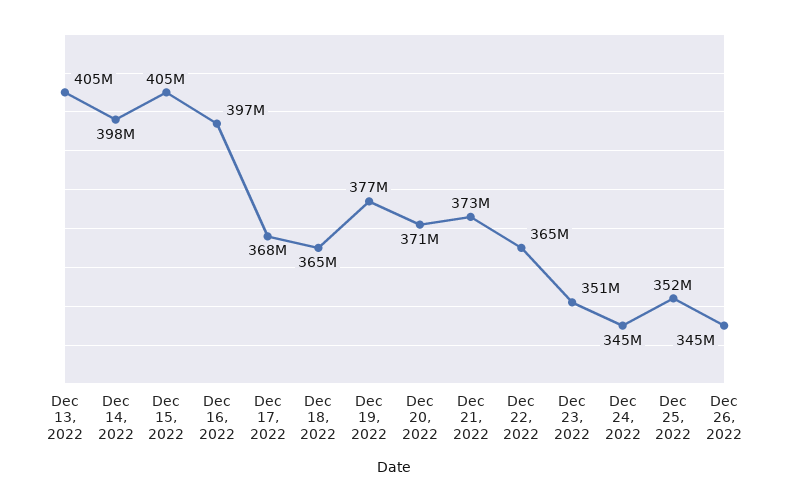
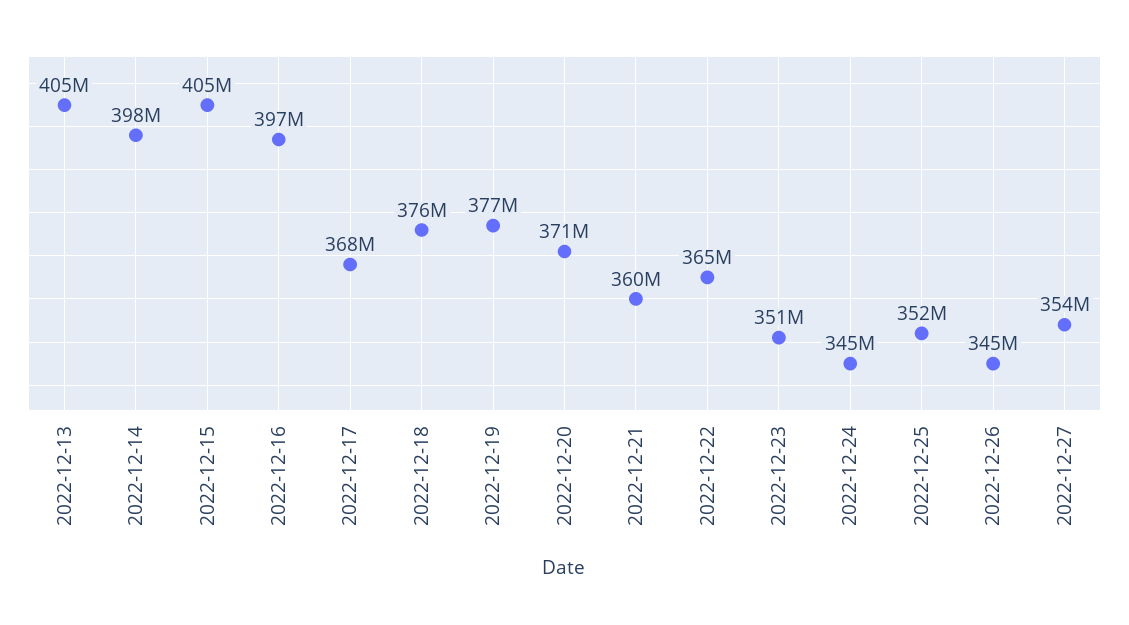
Dec 18, 2022: 365000000 -> 376000000
Dec 21, 2022: 373000000 -> 360000000
2022-12-27: none -> 354000000

